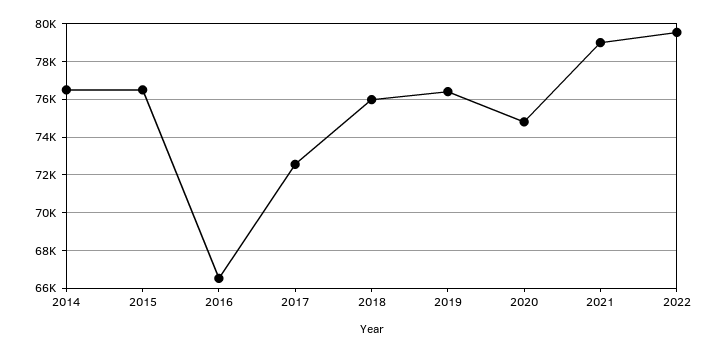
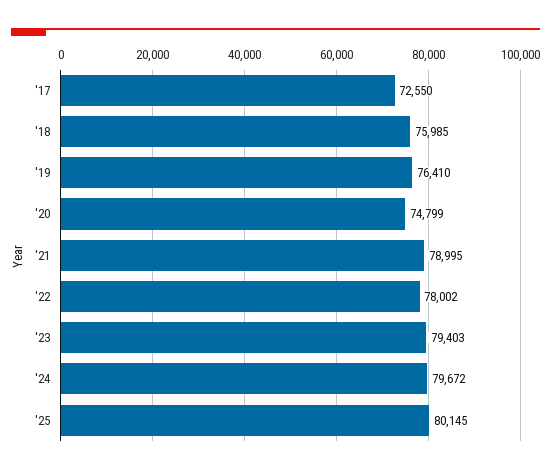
2014: 76500 -> none
2015: 76500 -> none
2016: 66500 -> none
2022: 79500 -> 78002
'23: none -> 79403
'24: none -> 79672
'25: none -> 80145

